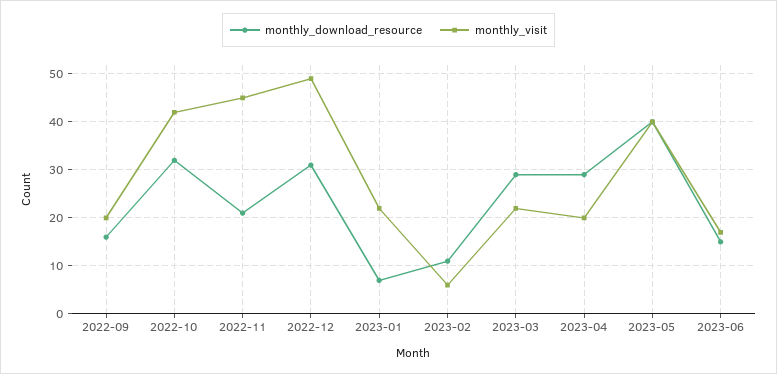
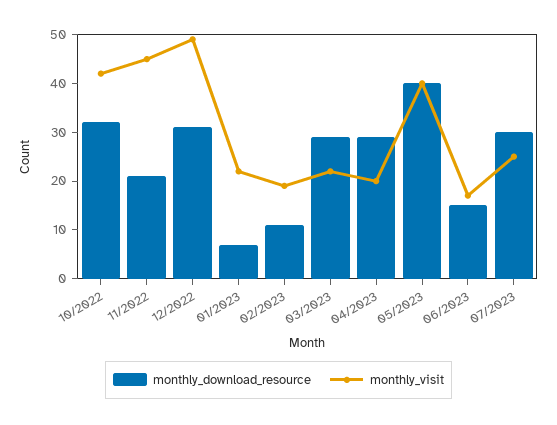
monthly_download_resource, 2022-09: 15 -> none
monthly_visit, 2022-09: 20 -> none
monthly_visit, 2023-02: 5 -> 20
monthly_download_resource, 07/2023: none -> 30
monthly_visit, 07/2023: none -> 25

